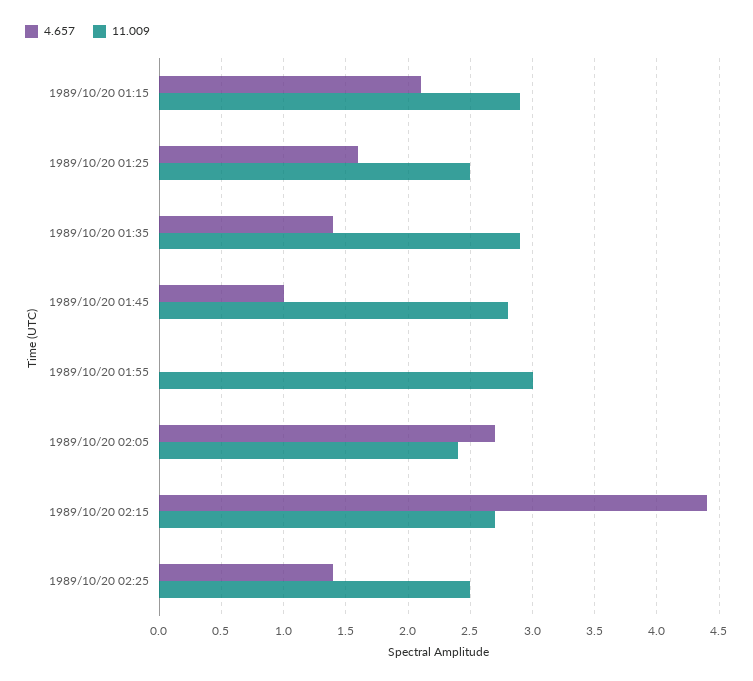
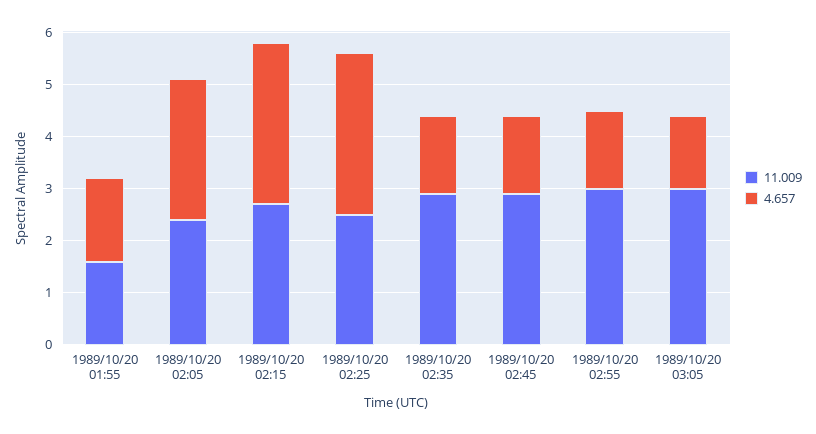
4.657, 1989/10/20 01:15: 2.1 -> none
11.009, 1989/10/20 01:15: 2.9 -> none
4.657, 1989/10/20 01:25: 1.6 -> none
11.009, 1989/10/20 01:25: 2.5 -> none
4.657, 1989/10/20 01:35: 1.4 -> none
11.009, 1989/10/20 01:35: 2.9 -> none
4.657, 1989/10/20 01:45: 1 -> none
11.009, 1989/10/20 01:45: 2.8 -> none
4.657, 1989/10/20 01:55: 0 -> 1.5
11.009, 1989/10/20 01:55: 3 -> 1.5
4.657, 1989/10/20 02:15: 4.4 -> 3
4.657, 1989/10/20 02:25: 1.4 -> 3
11.009, 1989/10/20 02:35: none -> 3
4.657, 1989/10/20 02:35: none -> 1.5
11.009, 1989/10/20 02:45: none -> 3
4.657, 1989/10/20 02:45: none -> 1.5
11.009, 1989/10/20 02:55: none -> 3
4.657, 1989/10/20 02:55: none -> 1.5
11.009, 1989/10/20 03:05: none -> 3
4.657, 1989/10/20 03:05: none -> 1.5

